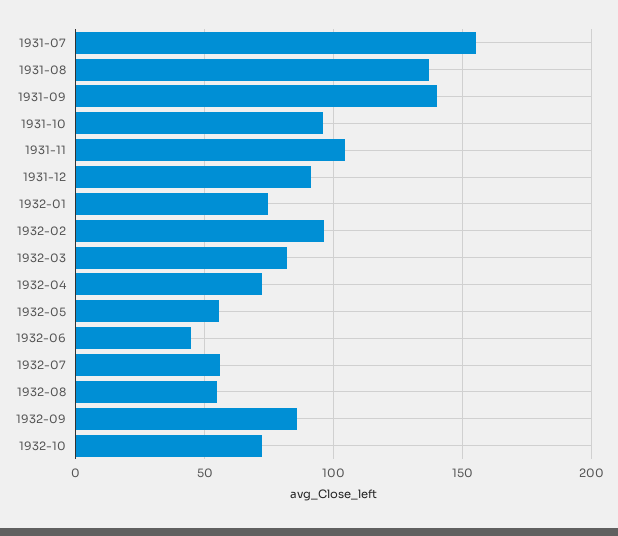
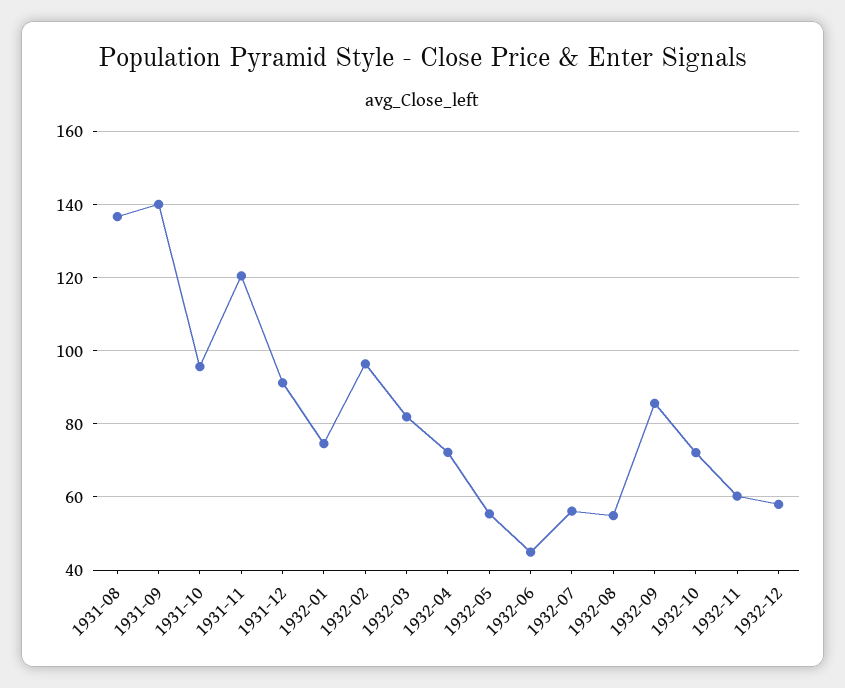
1931-07: 155 -> none
1931-11: 105 -> 120
1932-11: none -> 60
1932-12: none -> 58

